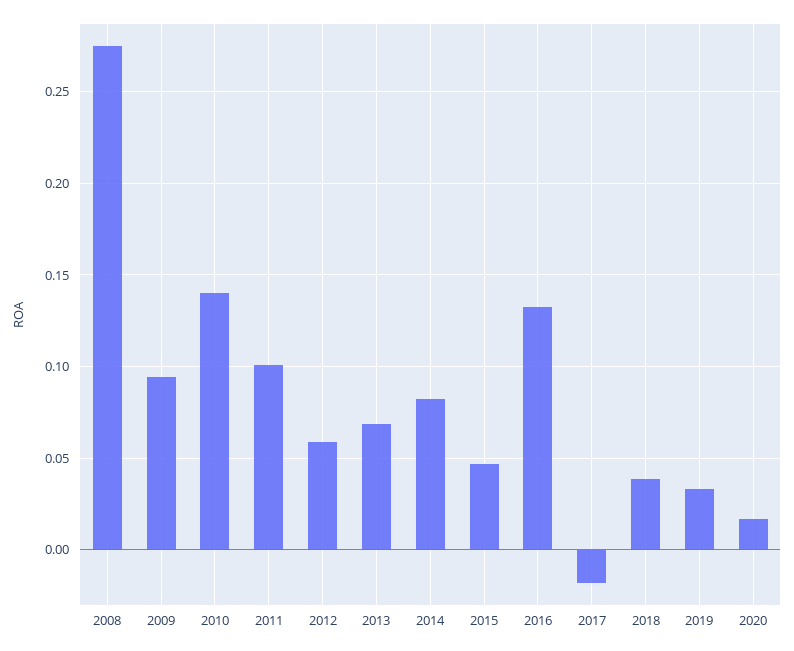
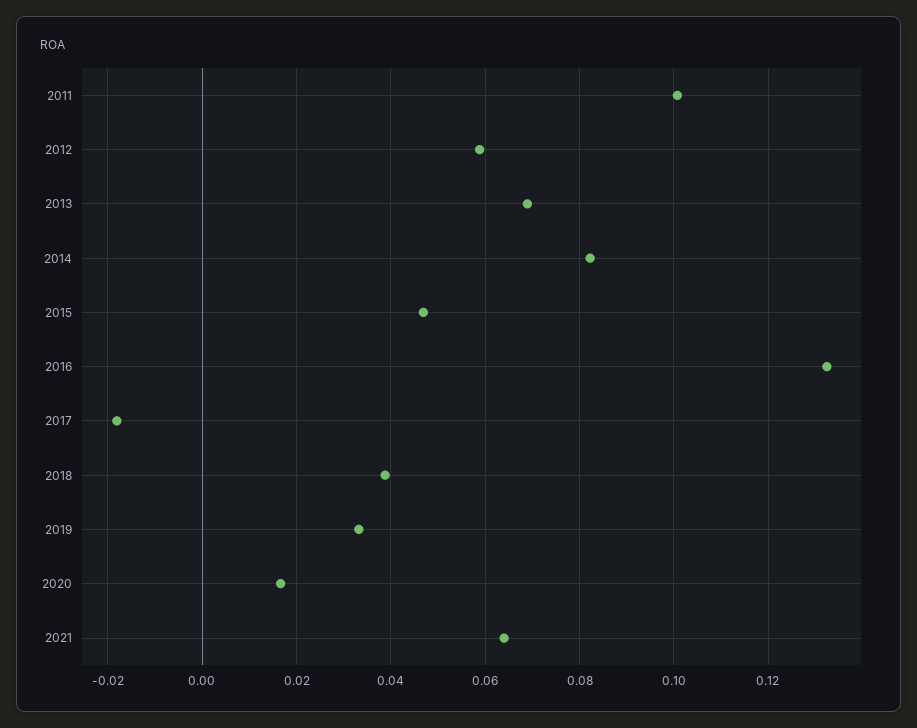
2008: 0.275 -> none
2009: 0.095 -> none
2010: 0.14 -> none
2021: none -> 0.064

